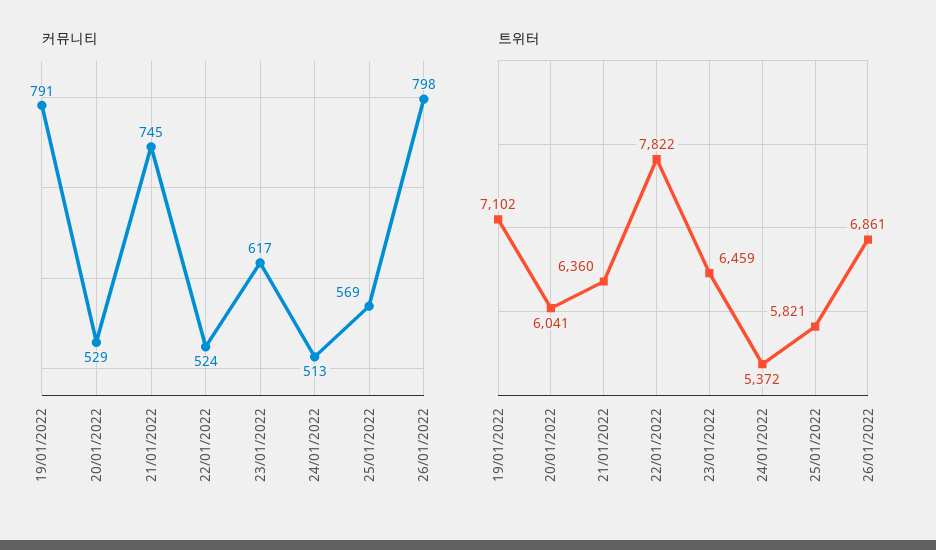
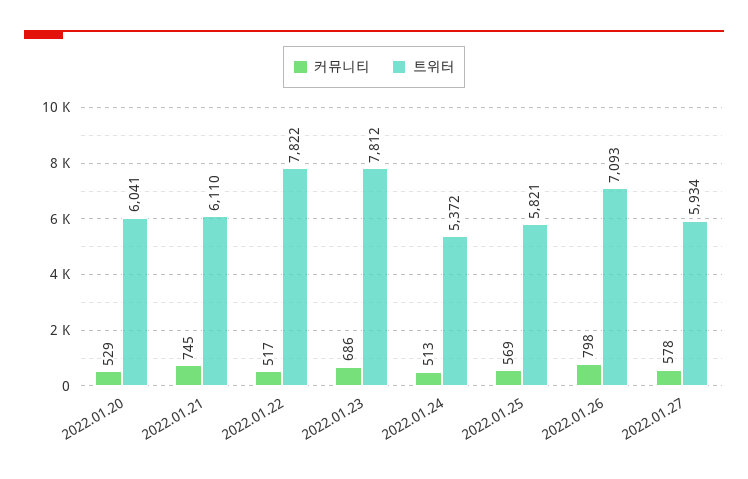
커뮤니티, 19/01/2022: 791 -> none
커뮤니티, 22/01/2022: 524 -> 517
커뮤니티, 23/01/2022: 617 -> 686
트위터, 19/01/2022: 7102 -> none
트위터, 21/01/2022: 6360 -> 6110
트위터, 23/01/2022: 6459 -> 7812
트위터, 26/01/2022: 6861 -> 7093
커뮤니티, 2022.01.27: none -> 578
트위터, 2022.01.27: none -> 5934

